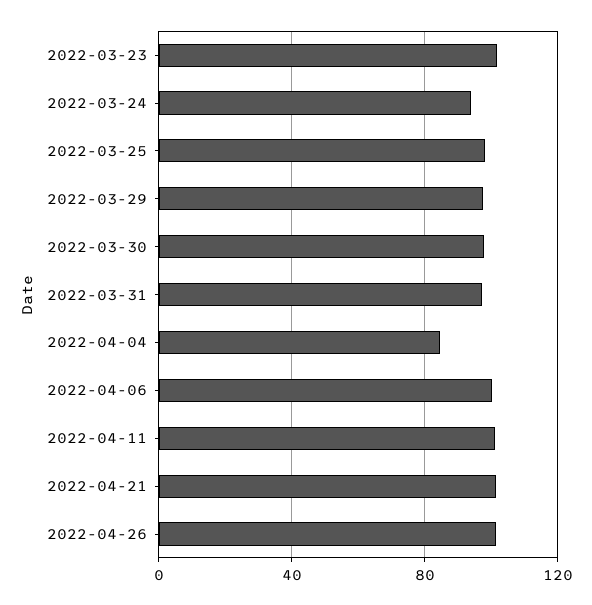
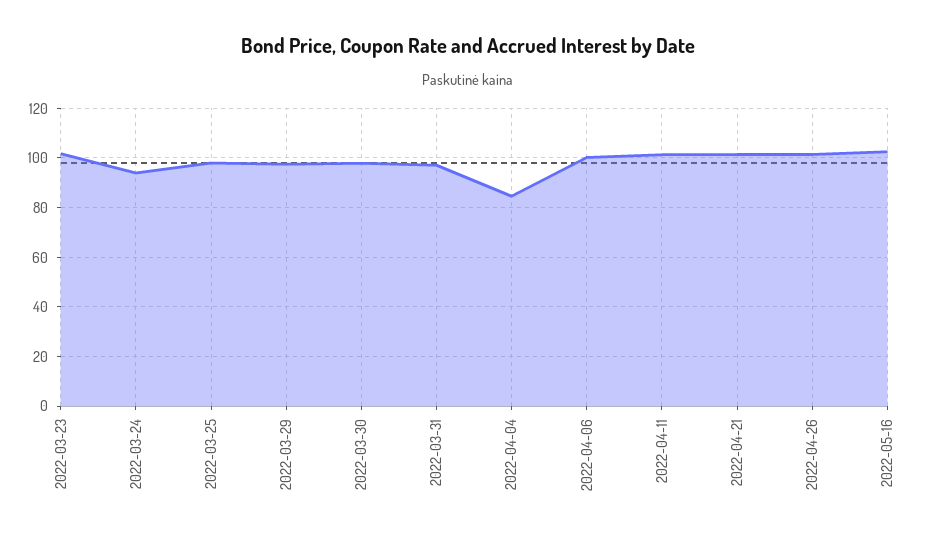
2022-05-16: none -> 102.5

